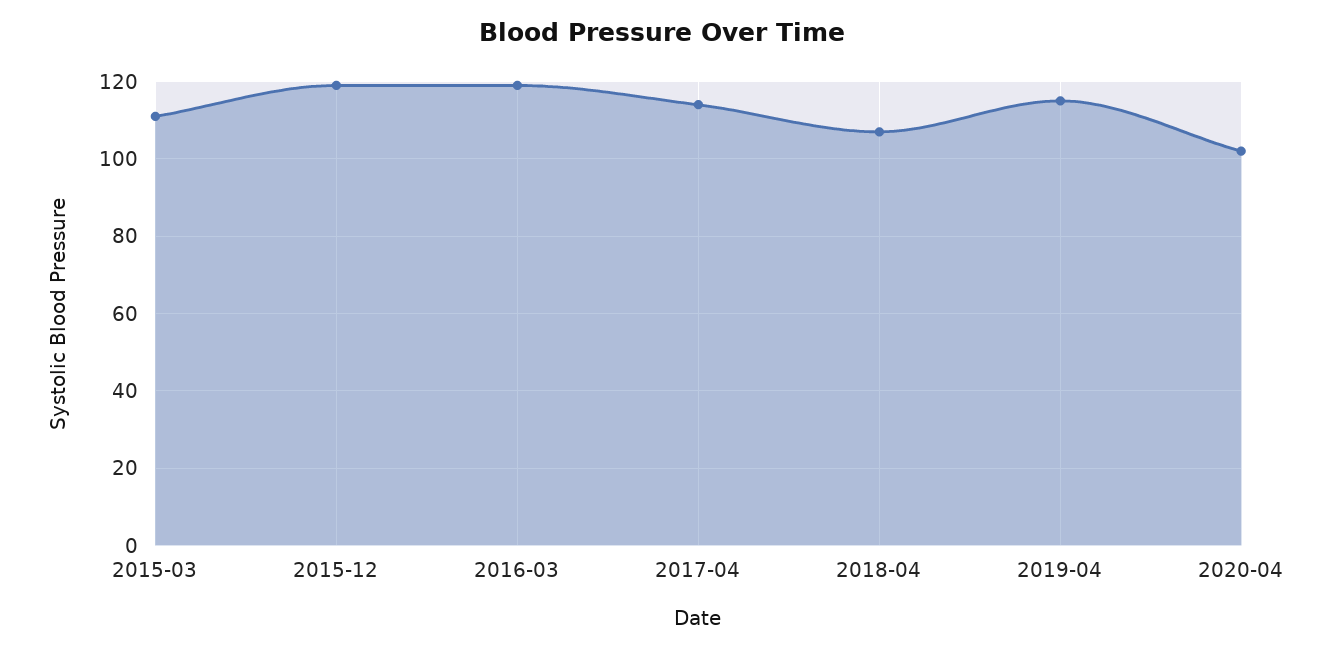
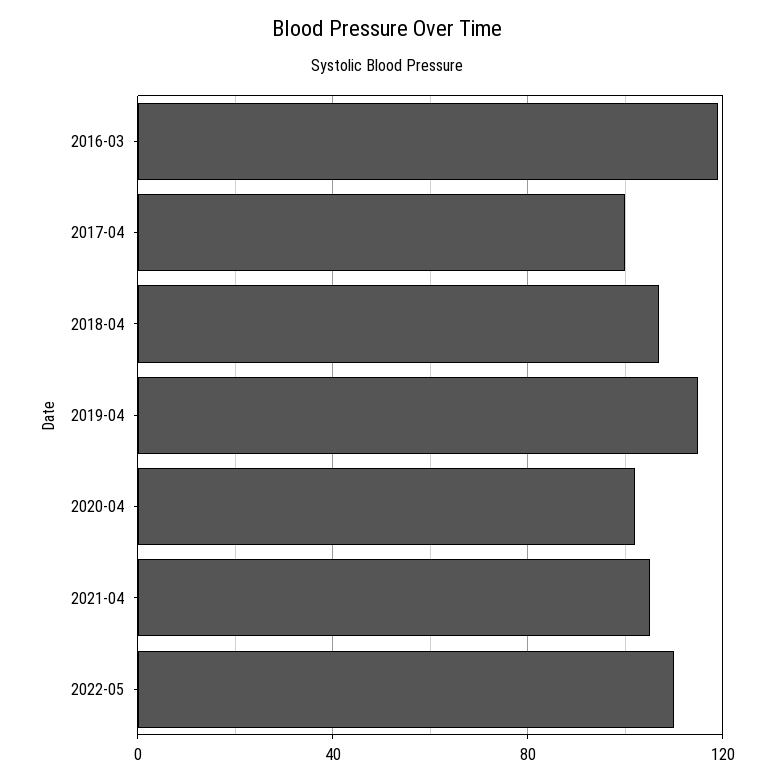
2015-03: 110 -> none
2015-12: 120 -> none
2017-04: 115 -> 100
2021-04: none -> 105
2022-05: none -> 110

